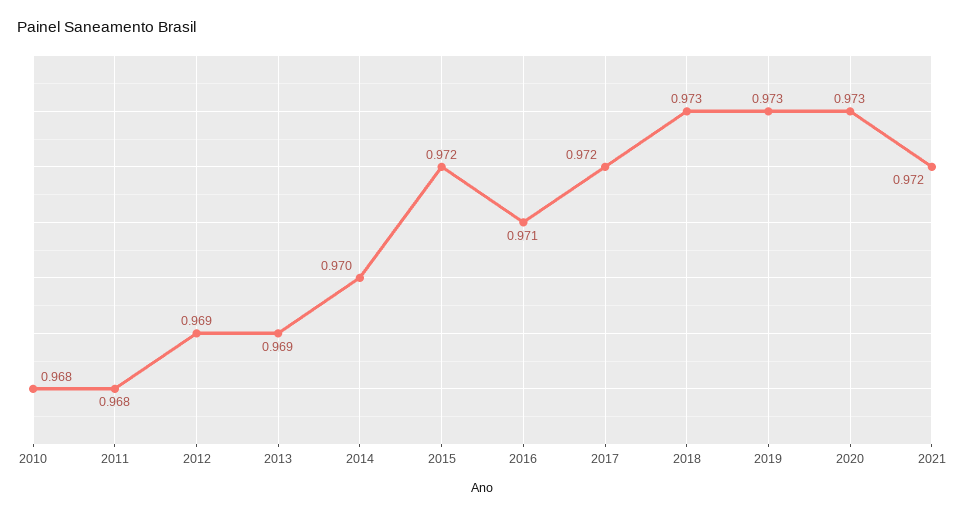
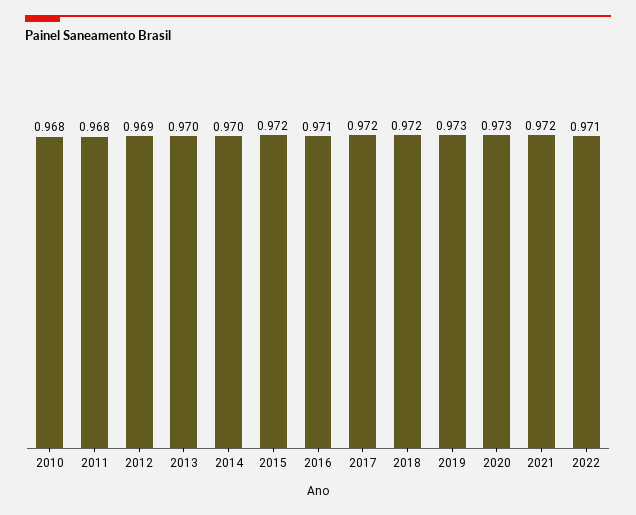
2013: 0.969 -> 0.97
2018: 0.973 -> 0.972
2022: none -> 0.971

